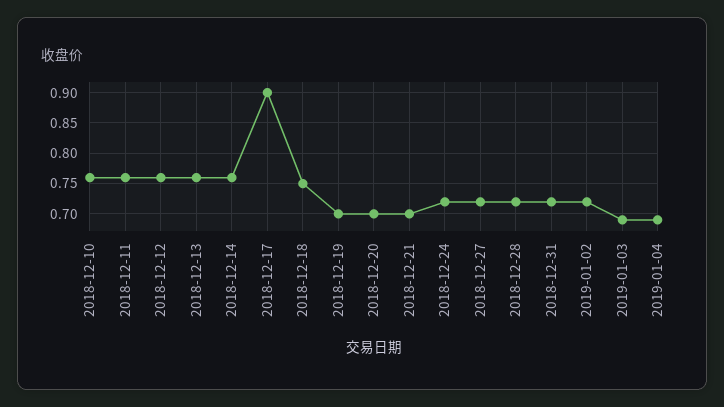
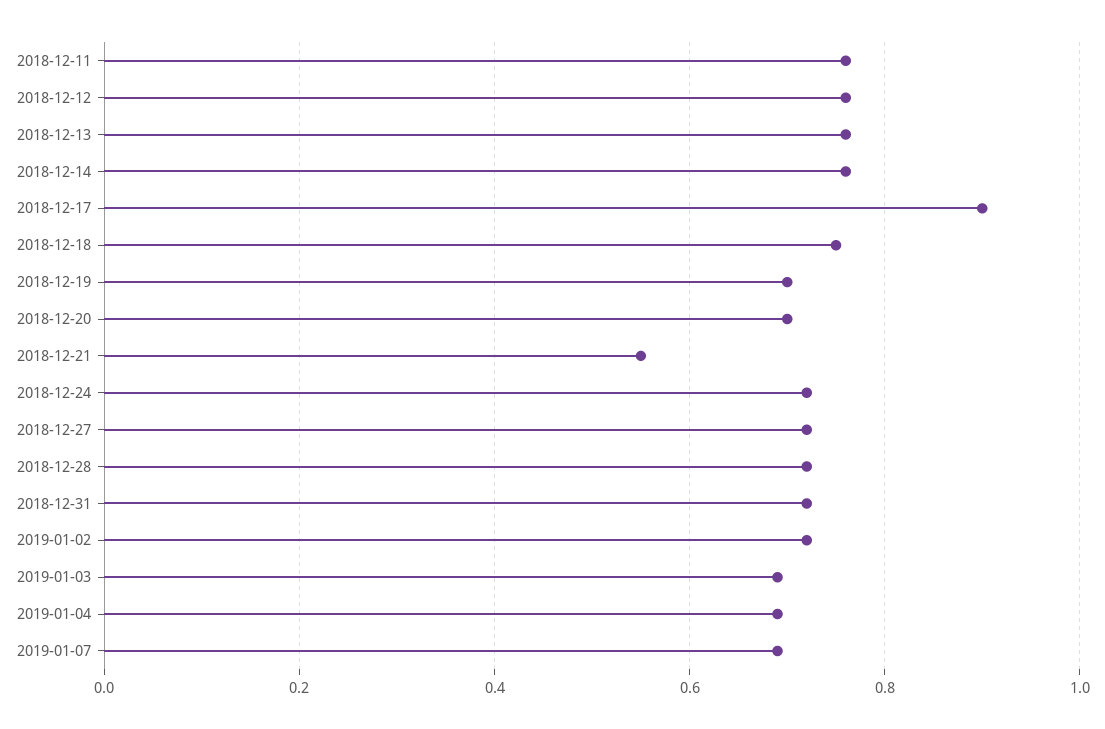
2018-12-10: 0.76 -> none
2018-12-21: 0.7 -> 0.55
2019-01-07: none -> 0.7

